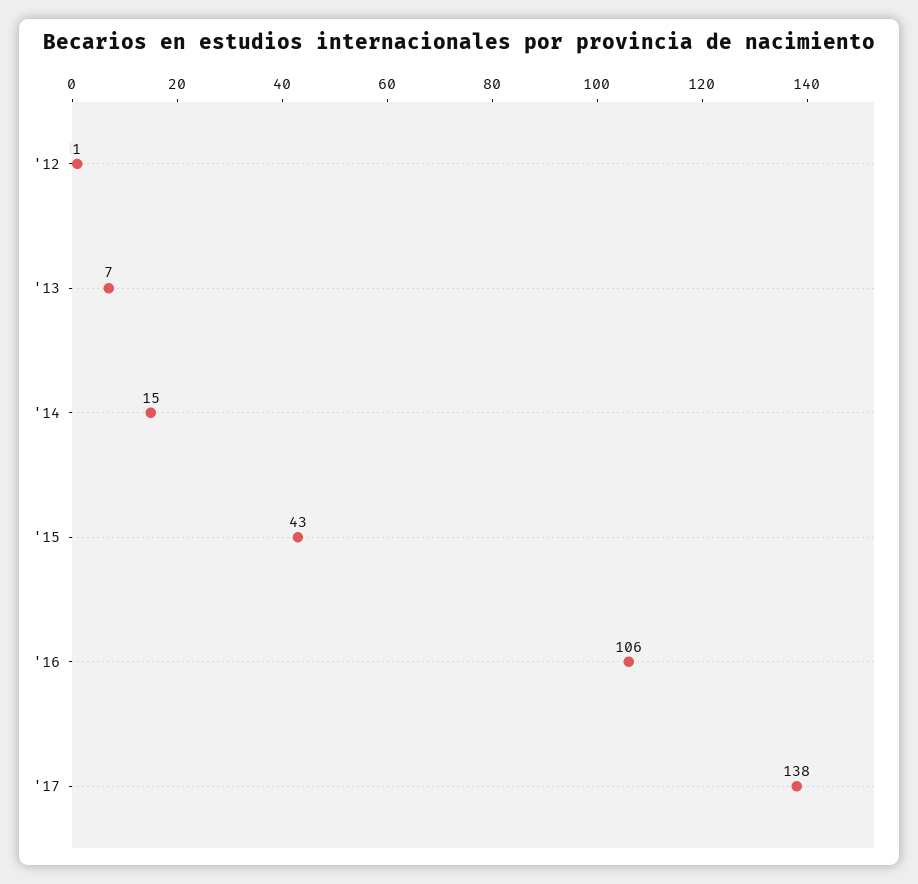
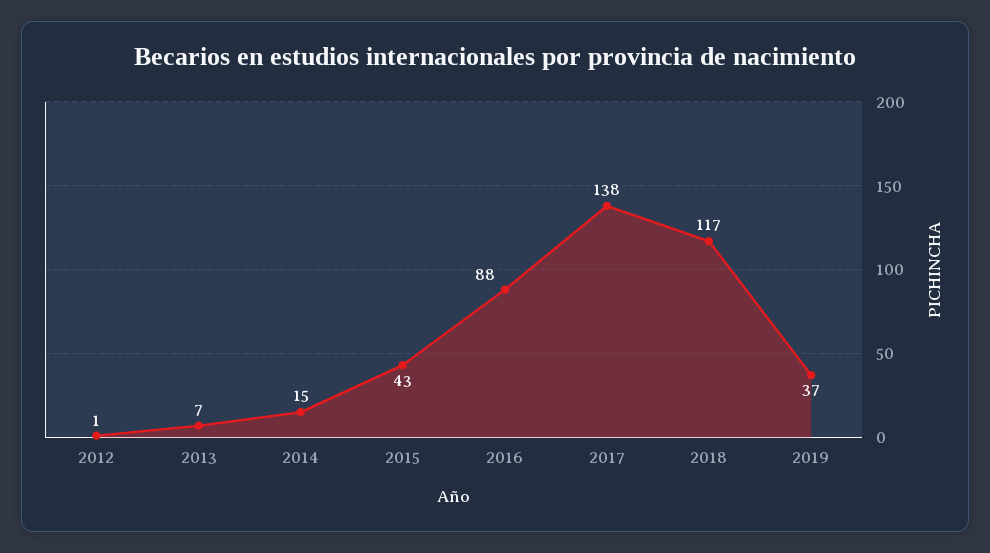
'16: 106 -> 88
2018: none -> 117
2019: none -> 37

